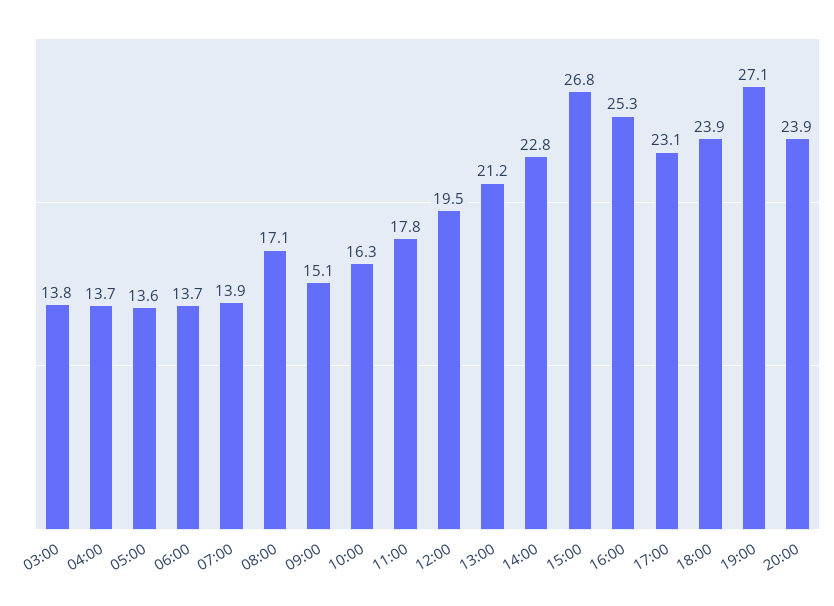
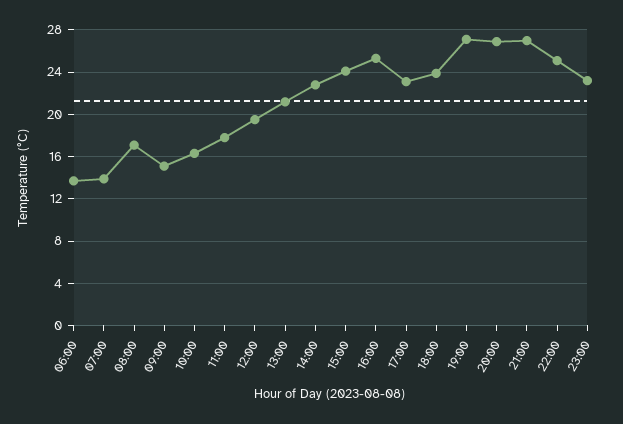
03:00: 13.8 -> none
04:00: 13.7 -> none
05:00: 13.6 -> none
15:00: 26.8 -> 24
20:00: 23.9 -> 27
21:00: none -> 27
22:00: none -> 25
23:00: none -> 23

